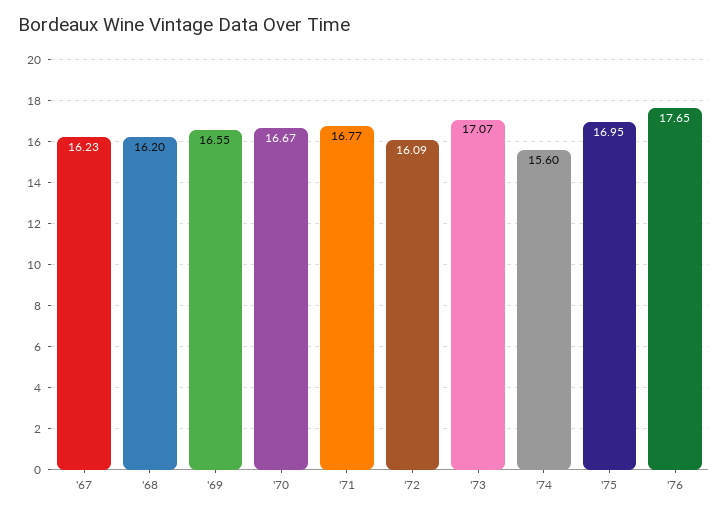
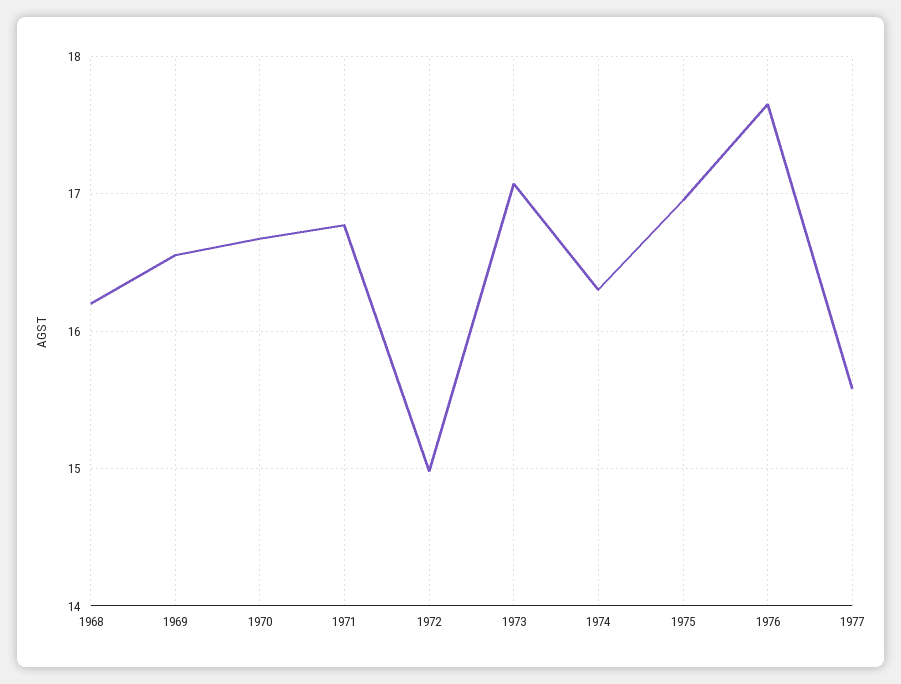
'67: 16.23 -> none
'72: 16.09 -> 15
'74: 15.6 -> 16.3
1977: none -> 15.6

